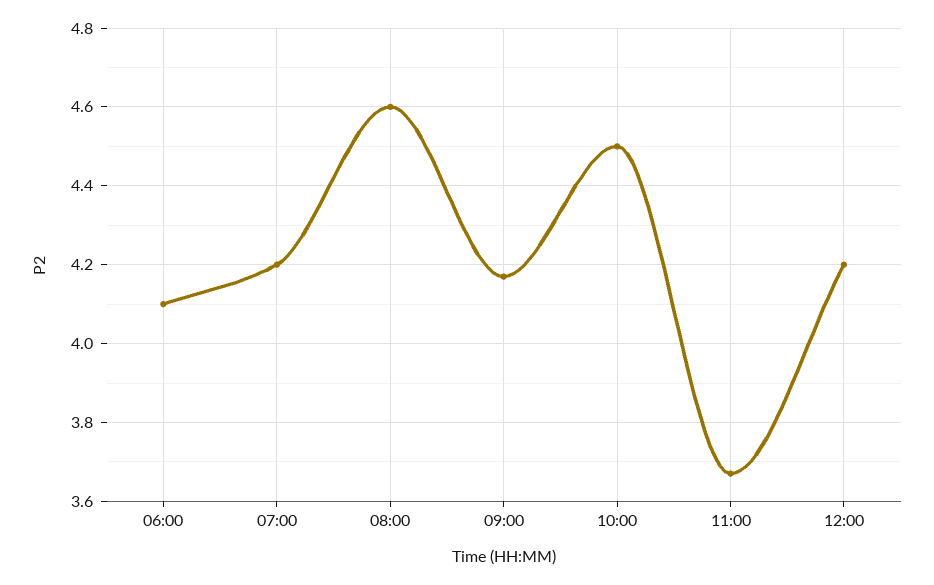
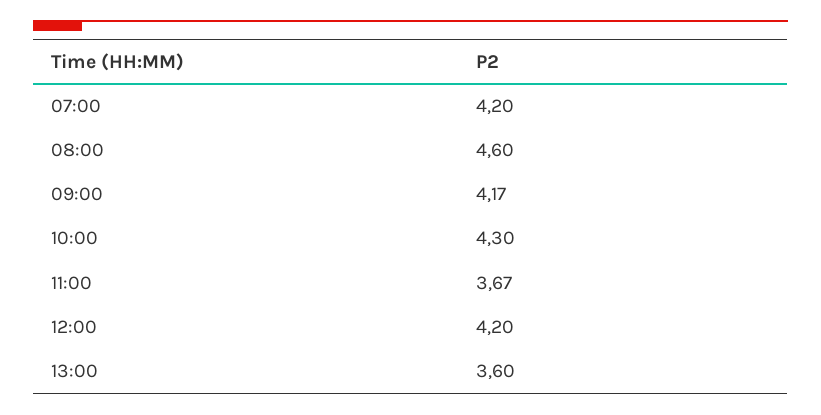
06:00: 4.1 -> none
10:00: 4.5 -> 4.3
13:00: none -> 3.6

